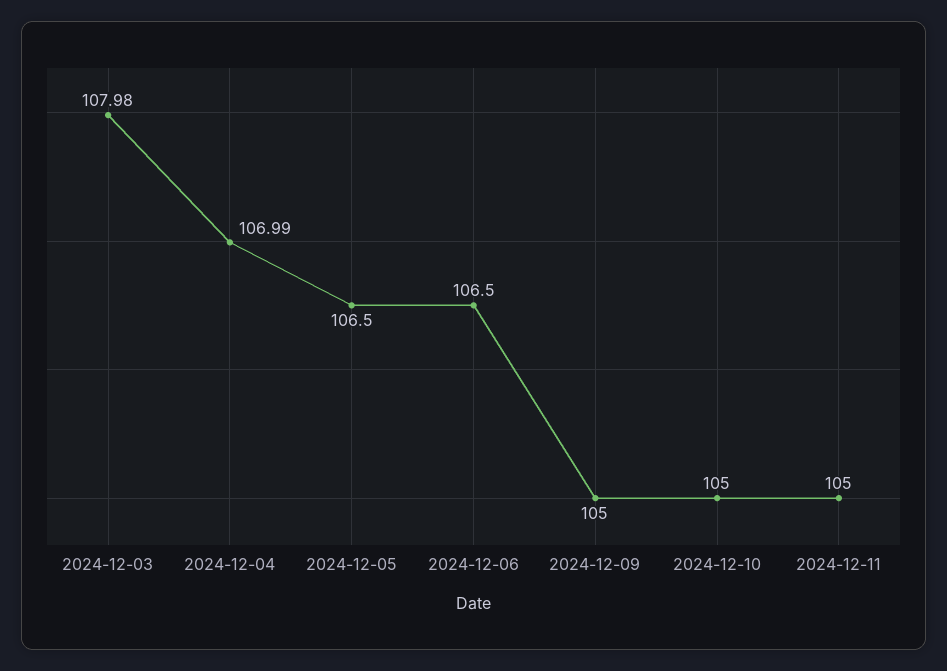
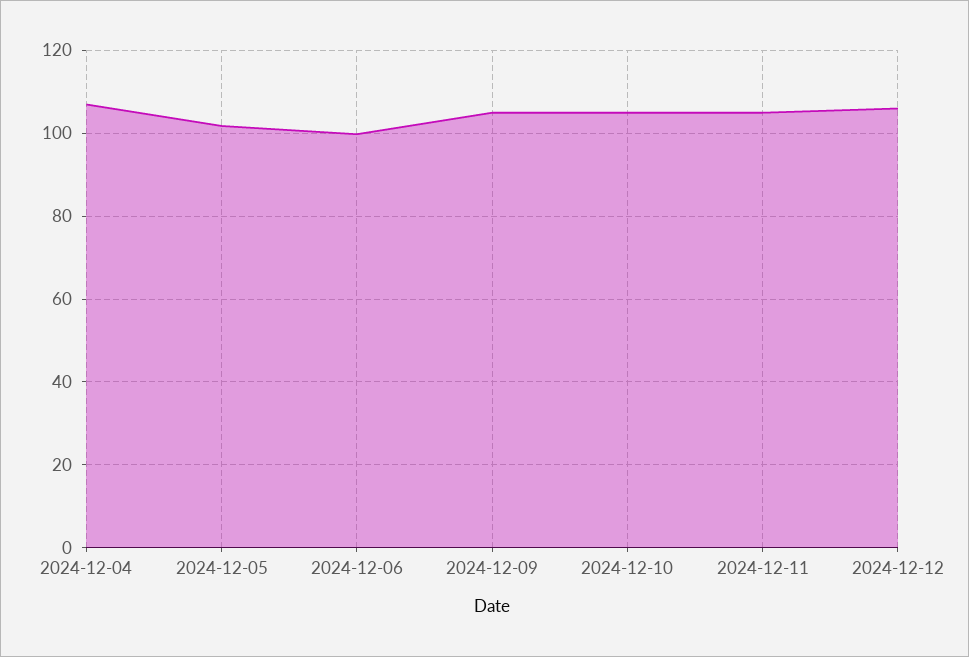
2024-12-03: 107.98 -> none
2024-12-05: 106.5 -> 102
2024-12-06: 106.5 -> 100
2024-12-12: none -> 106

